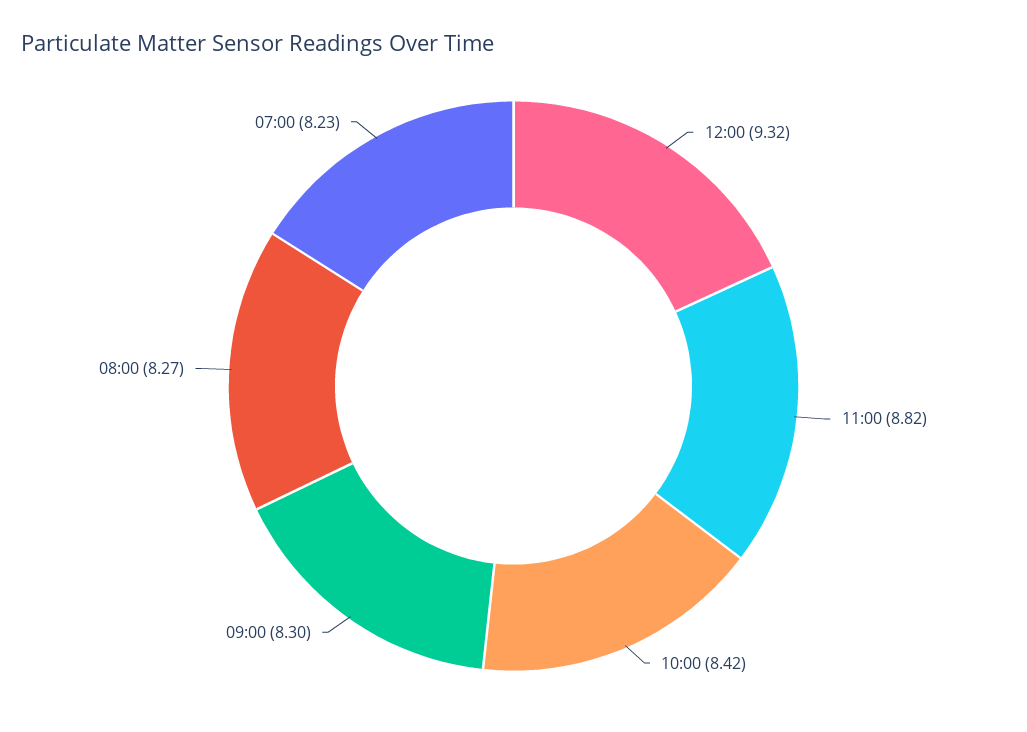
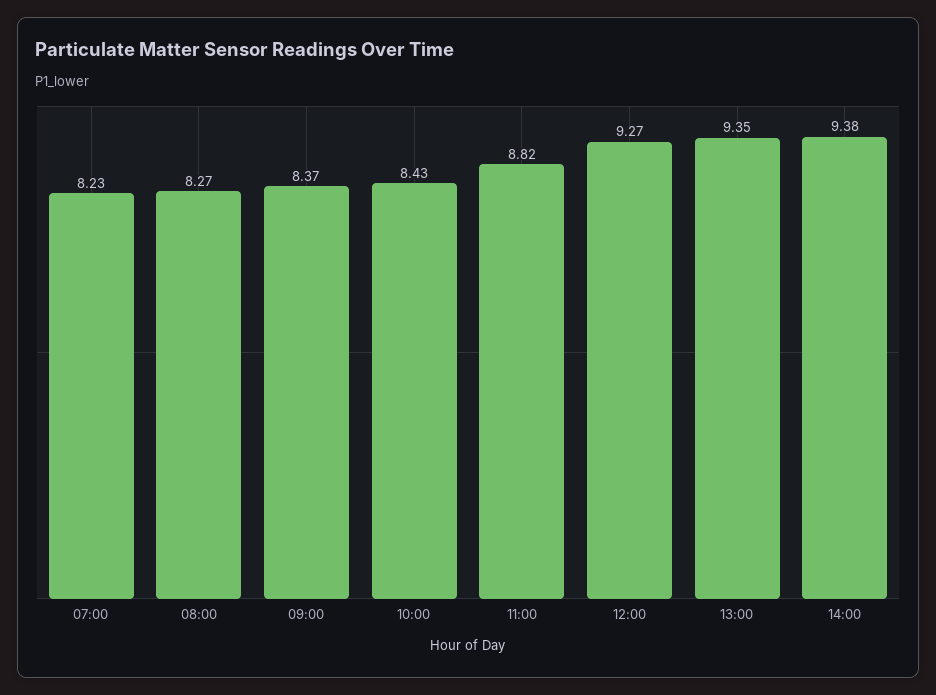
12:00: 9.32 -> 9.27
10:00: 8.42 -> 8.43
09:00: 8.3 -> 8.37
13:00: none -> 9.35
14:00: none -> 9.38

